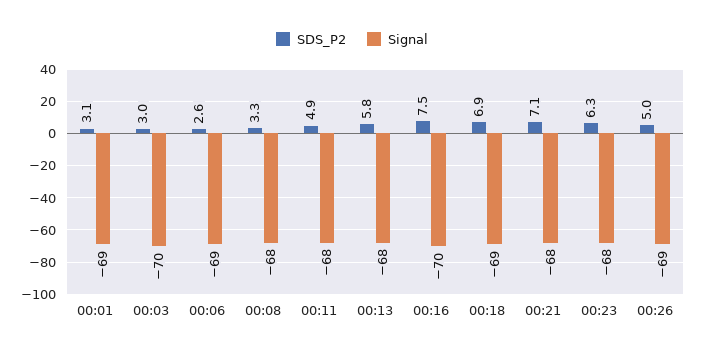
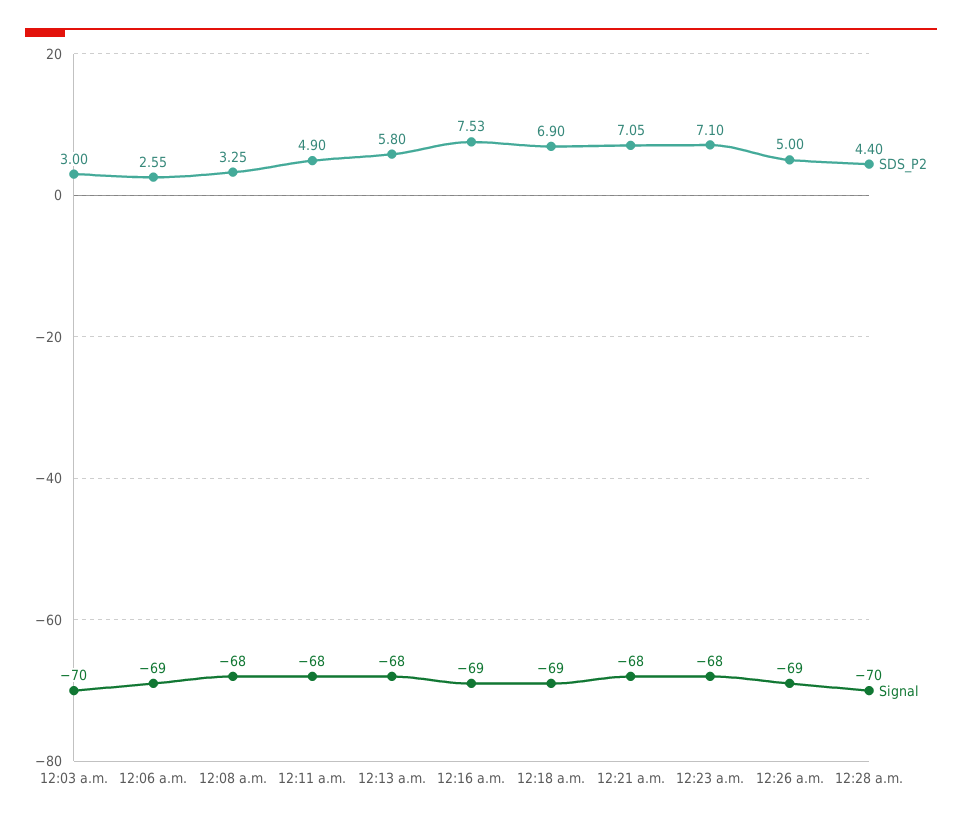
SDS_P2, 00:01: 3.1 -> none
Signal, 00:01: -69 -> none
Signal, 00:16: -70 -> -69
SDS_P2, 00:23: 6.3 -> 7.1
SDS_P2, 12:28 a.m.: none -> 4.4
Signal, 12:28 a.m.: none -> -70

